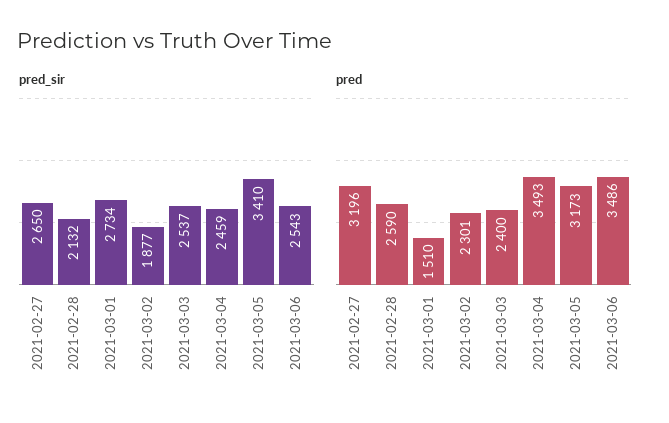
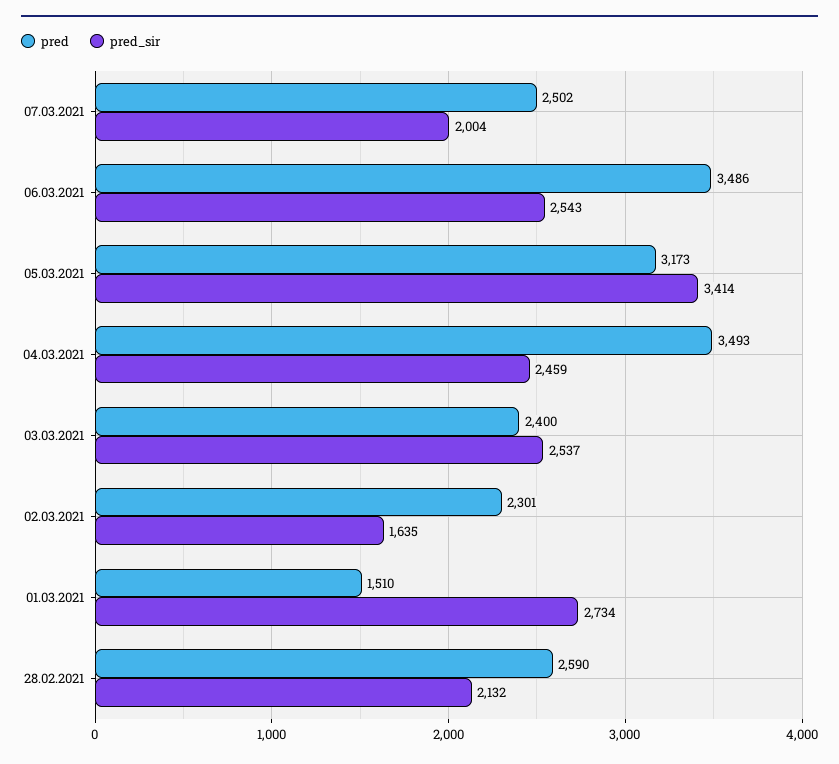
pred_sir, 2021-02-27: 2650 -> none
pred_sir, 2021-03-02: 1877 -> 1635
pred_sir, 2021-03-05: 3410 -> 3414
pred, 2021-02-27: 3196 -> none
pred, 07.03.2021: none -> 2502
pred_sir, 07.03.2021: none -> 2004

